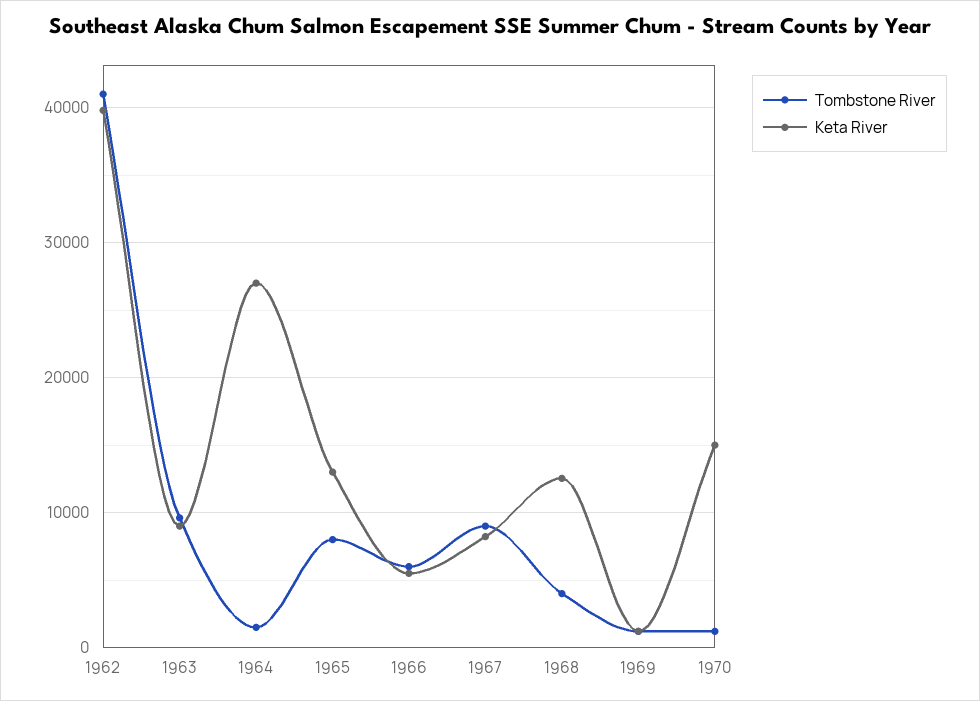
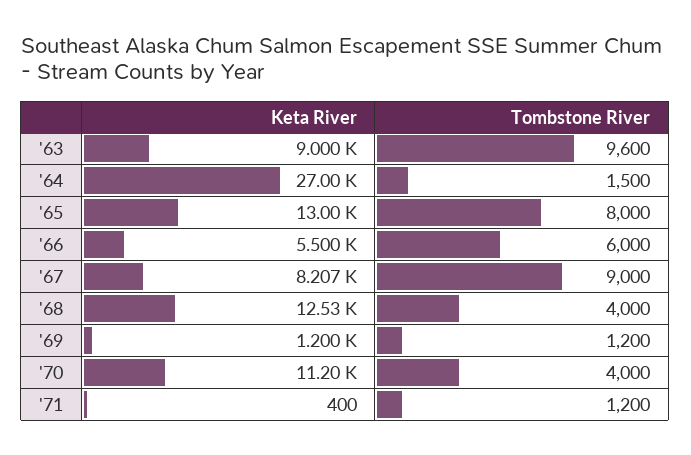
Tombstone River, 1962: 41000 -> none
Keta River, 1962: 40000 -> none
Tombstone River, 1970: 1000 -> 4000
Keta River, 1970: 15000 -> 11200
Keta River, '71: none -> 400
Tombstone River, '71: none -> 1200

